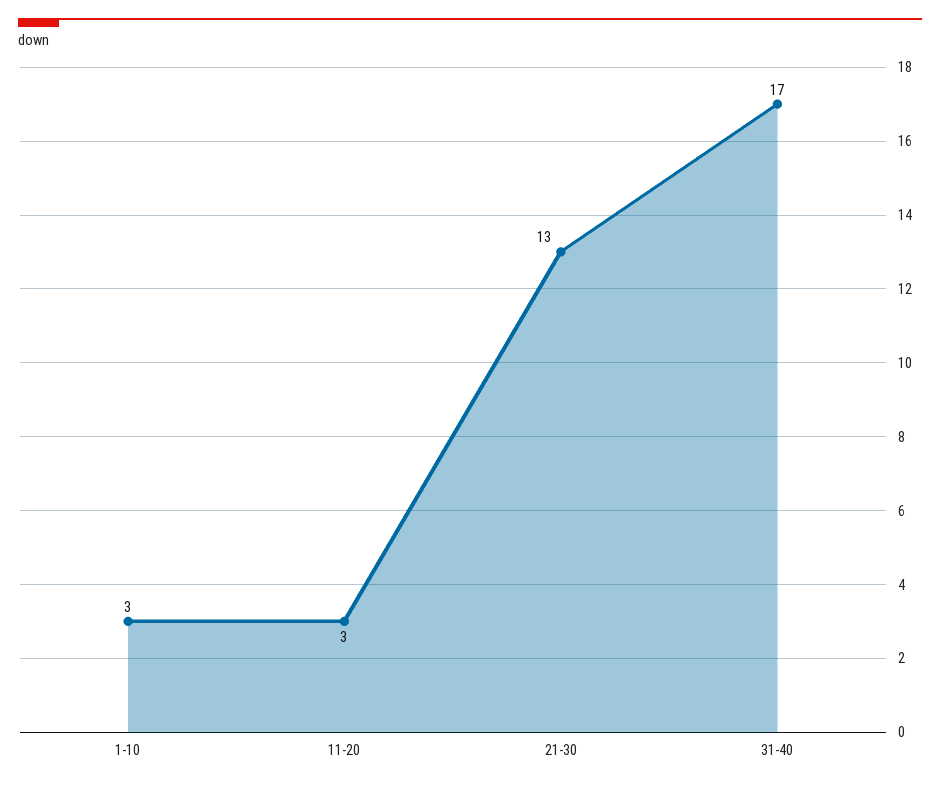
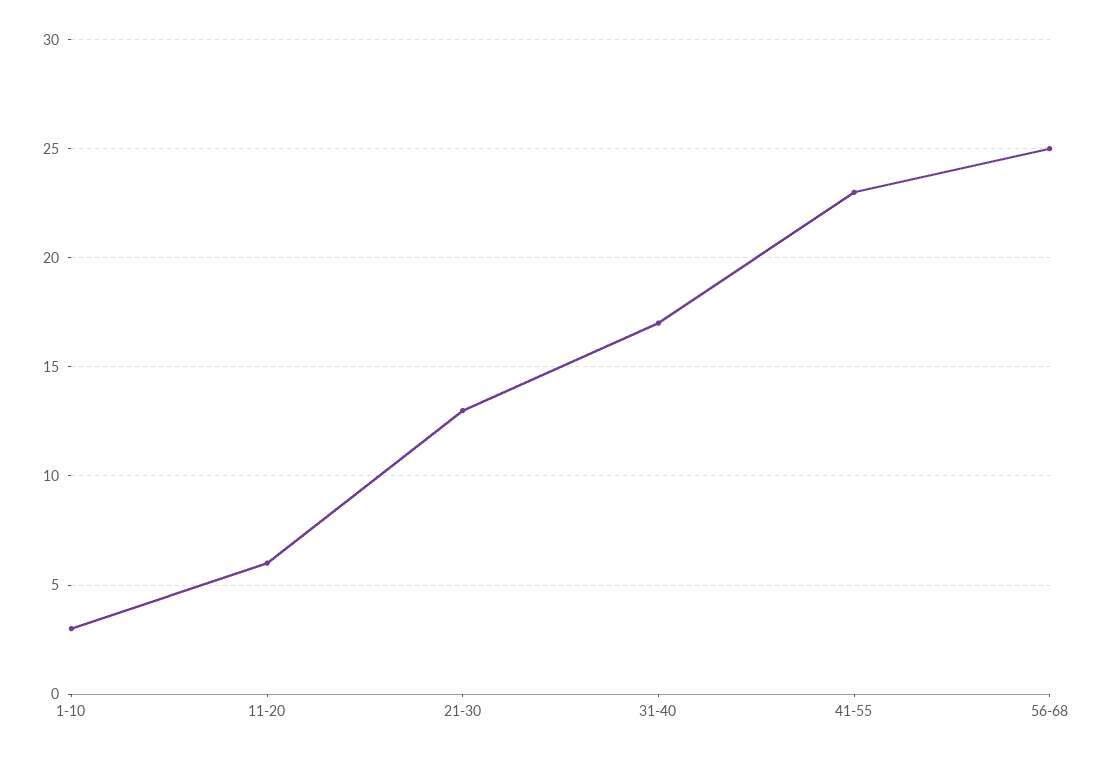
11-20: 3 -> 6
41-55: none -> 23
56-68: none -> 25

